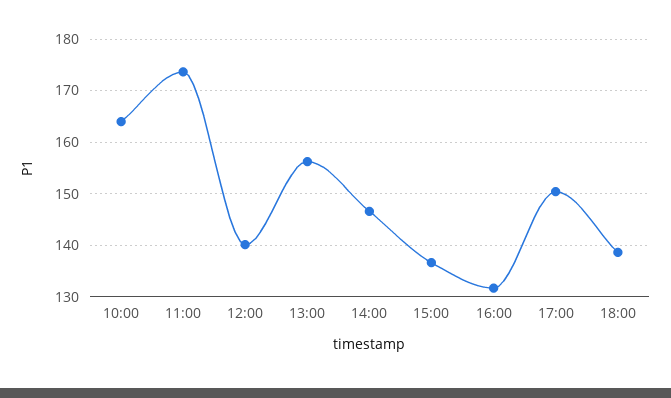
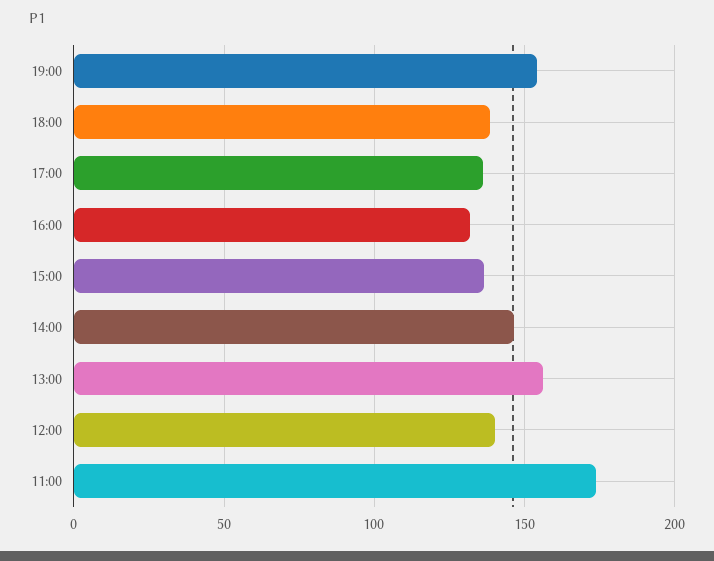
10:00: 164 -> none
17:00: 150 -> 135
19:00: none -> 155

